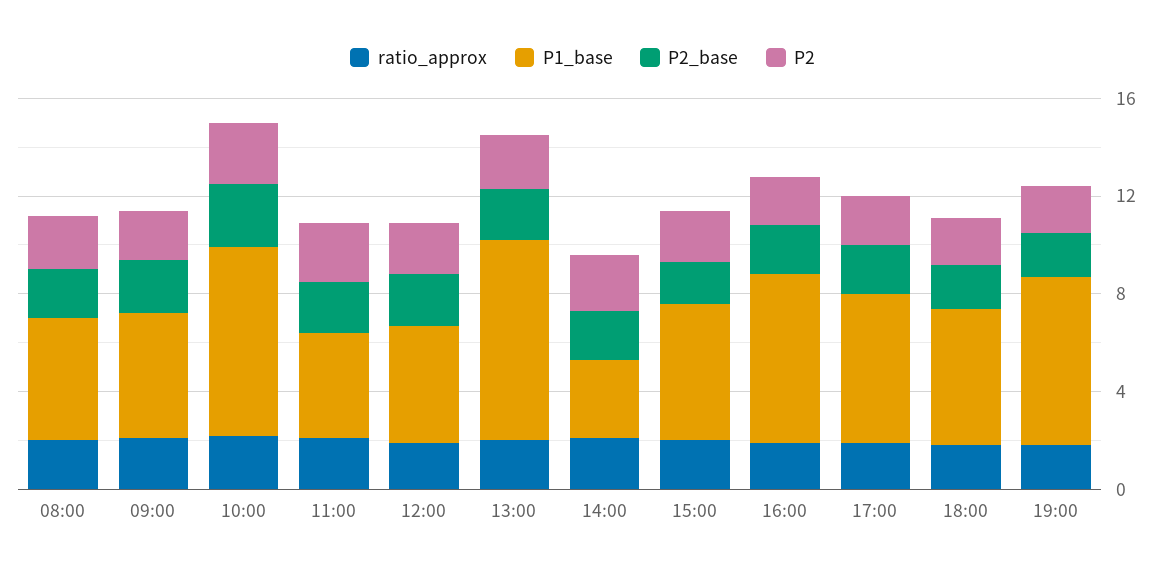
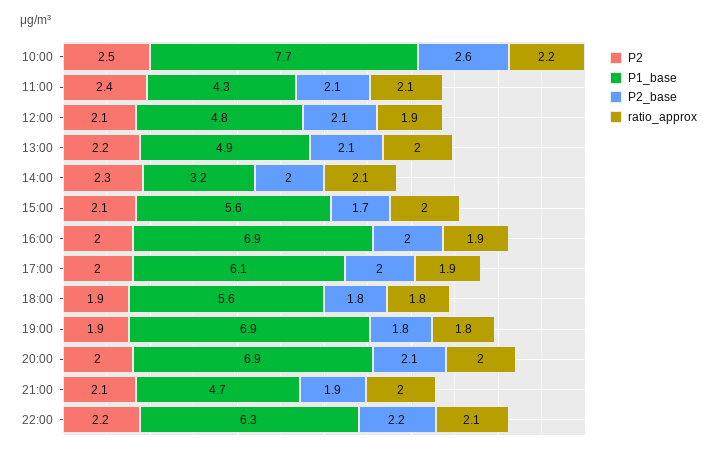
ratio_approx, 08:00: 2 -> none
P1_base, 08:00: 5 -> none
P2_base, 08:00: 2 -> none
P2, 08:00: 2 -> none
ratio_approx, 09:00: 2 -> none
P1_base, 09:00: 5 -> none
P2_base, 09:00: 2 -> none
P2, 09:00: 2 -> none
P1_base, 13:00: 8 -> 4.9
P2, 20:00: none -> 2
P1_base, 20:00: none -> 6.9
P2_base, 20:00: none -> 2.1
ratio_approx, 20:00: none -> 2
P2, 21:00: none -> 2.1
P1_base, 21:00: none -> 4.7
P2_base, 21:00: none -> 1.9
ratio_approx, 21:00: none -> 2
P2, 22:00: none -> 2.2
P1_base, 22:00: none -> 6.3
P2_base, 22:00: none -> 2.2
ratio_approx, 22:00: none -> 2.1

